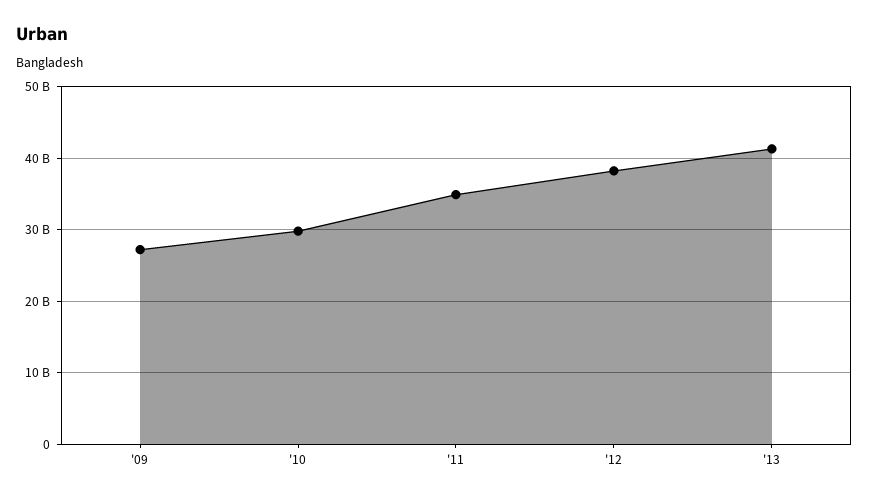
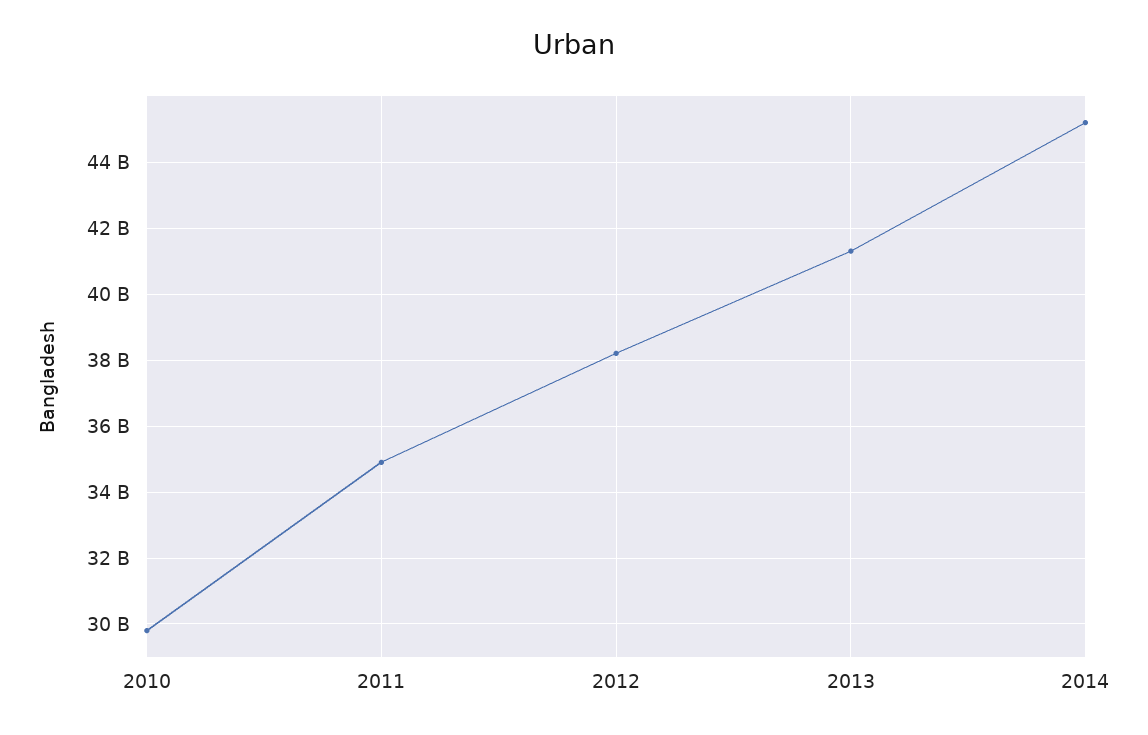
'09: 27000000000 -> none
2014: none -> 45200000000

